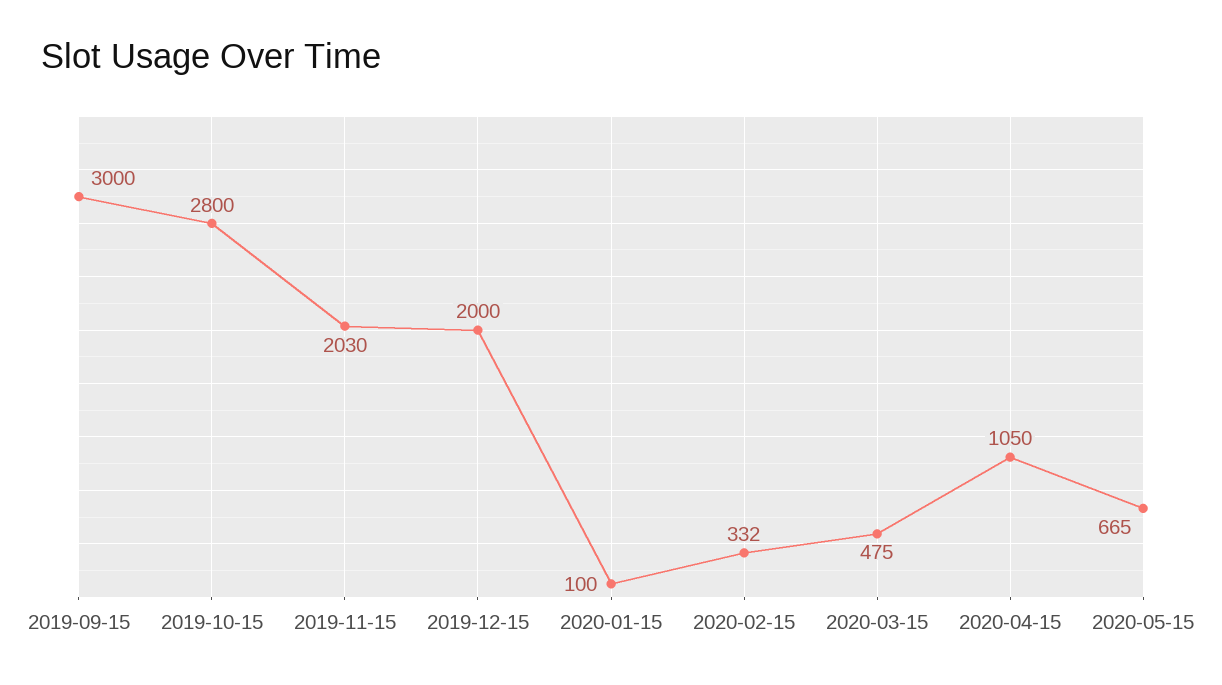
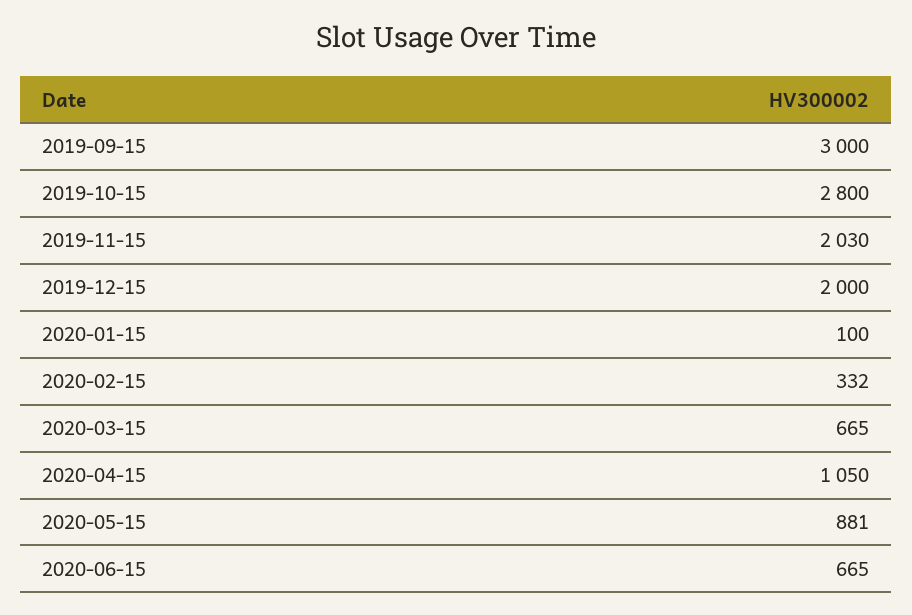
2020-03-15: 475 -> 665
2020-05-15: 665 -> 881
2020-06-15: none -> 665

